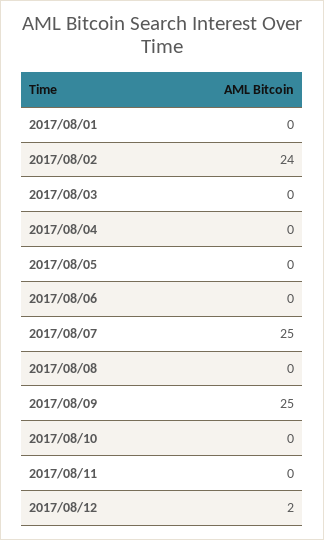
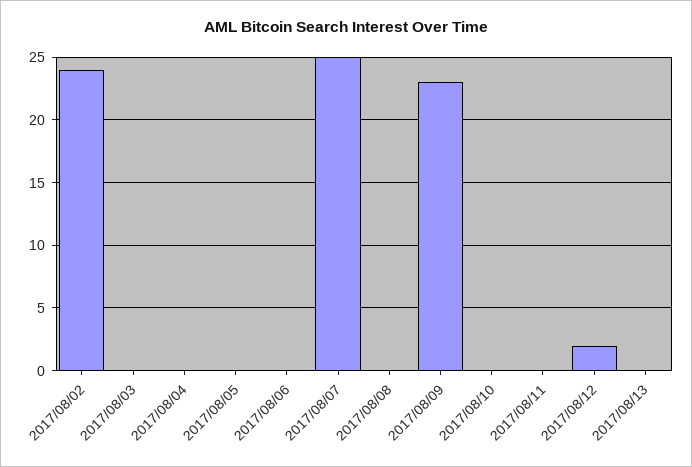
2017/08/01: 0 -> none
2017/08/09: 25 -> 23
2017/08/13: none -> 0

